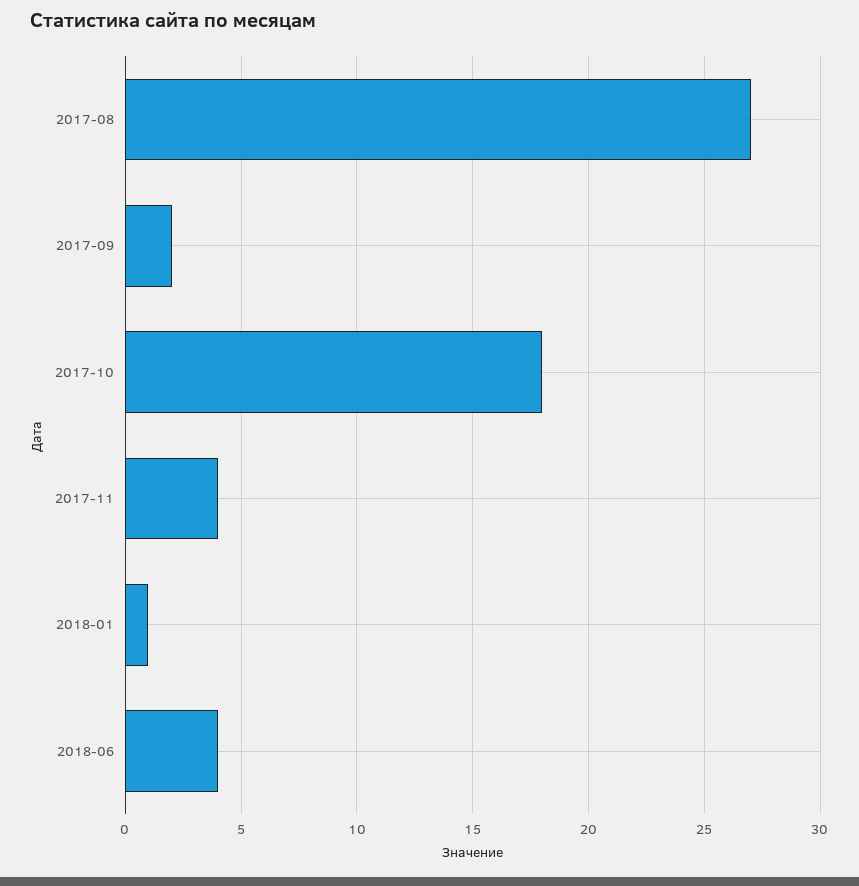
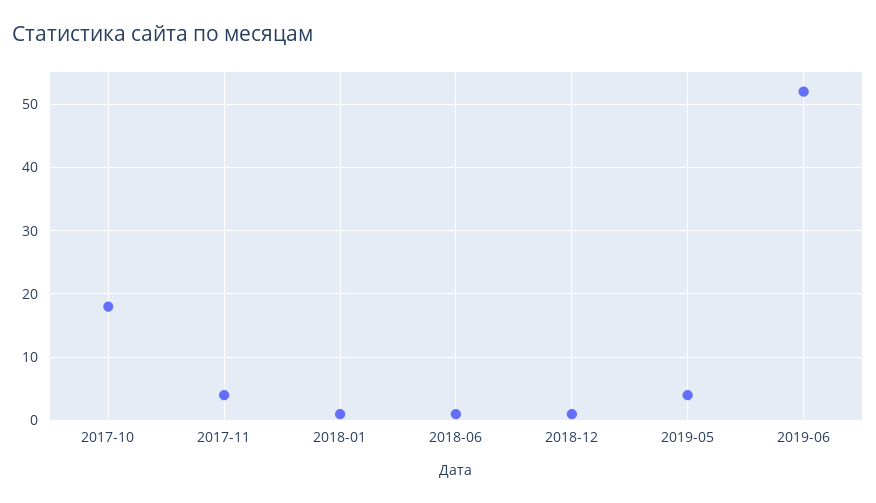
2017-08: 27 -> none
2017-09: 2 -> none
2018-06: 4 -> 1
2018-12: none -> 1
2019-05: none -> 4
2019-06: none -> 52

